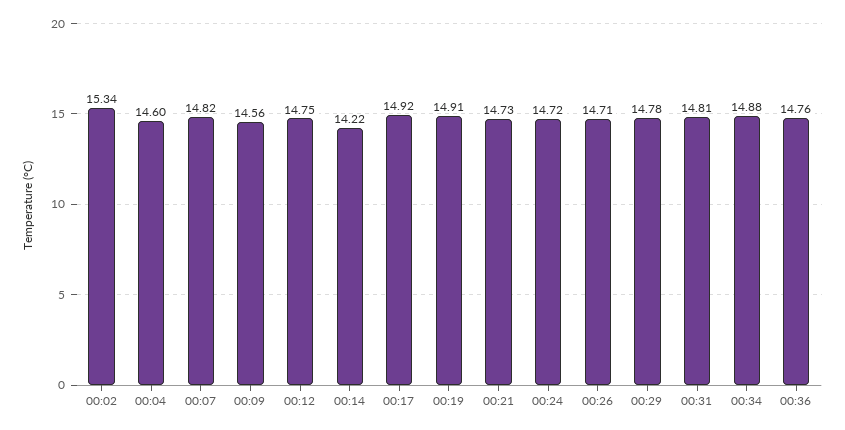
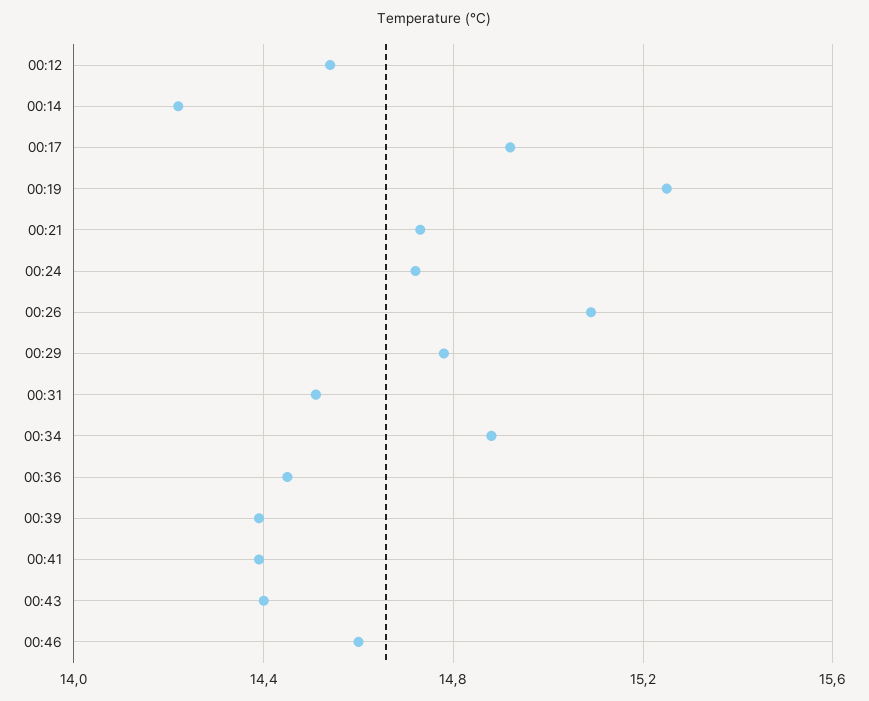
00:02: 15.34 -> none
00:04: 14.6 -> none
00:07: 14.82 -> none
00:09: 14.56 -> none
00:12: 14.75 -> 14.55
00:19: 14.91 -> 15.25
00:26: 14.71 -> 15.1
00:31: 14.81 -> 14.5
00:36: 14.76 -> 14.45
00:39: none -> 14.4
00:41: none -> 14.4
00:43: none -> 14.4
00:46: none -> 14.6

